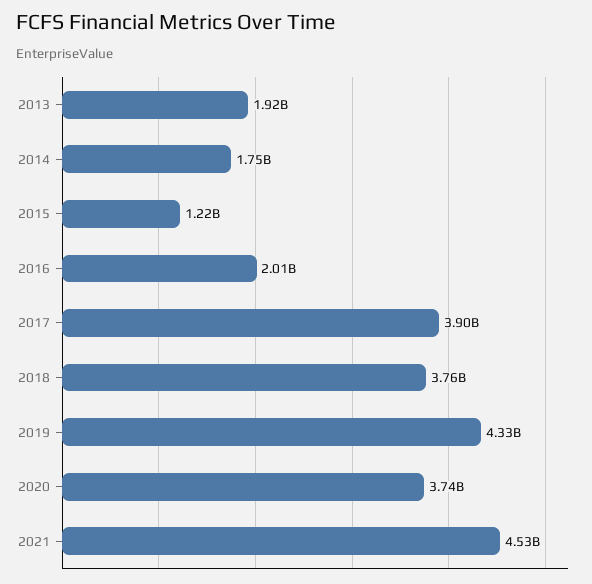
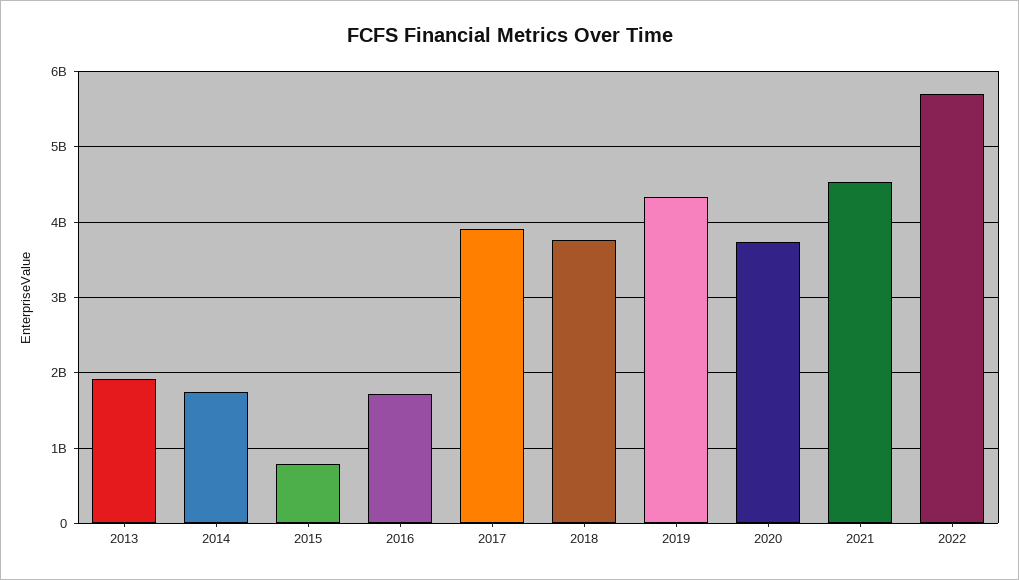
2015: 1220000000 -> 800000000
2016: 2010000000 -> 1700000000
2022: none -> 5700000000

